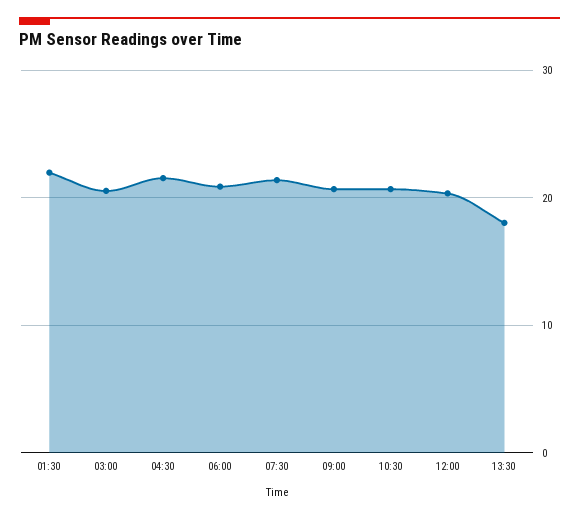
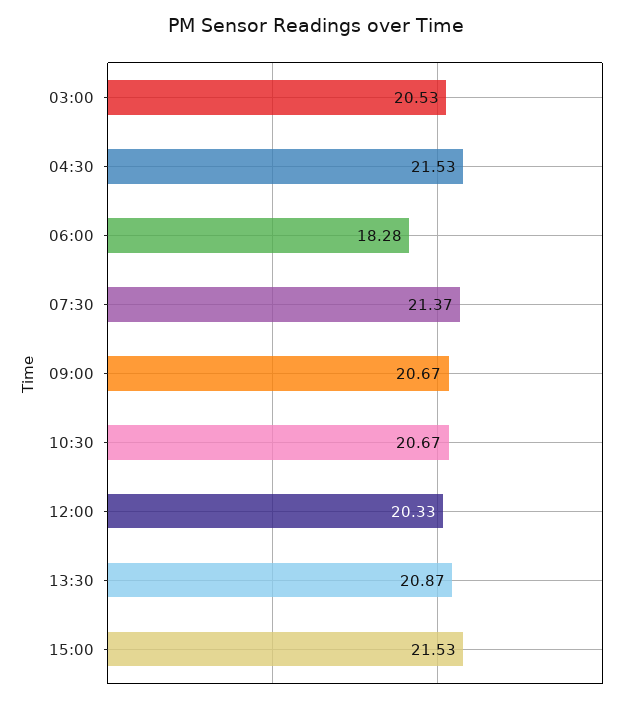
01:30: 22 -> none
06:00: 21 -> 18.28
13:30: 18 -> 20.87
15:00: none -> 21.53

